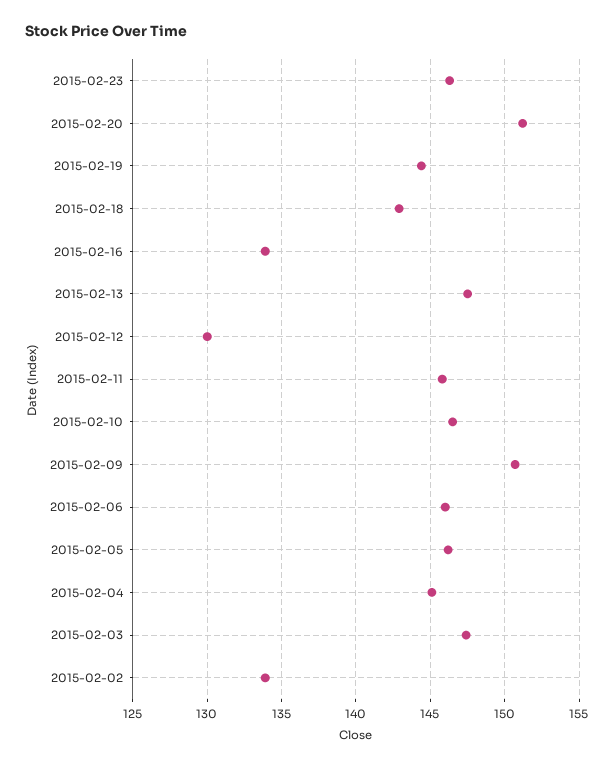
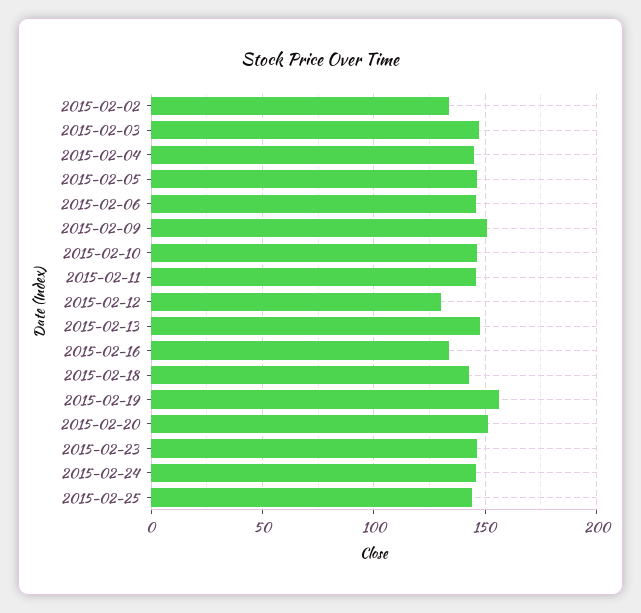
2015-02-19: 144.5 -> 155
2015-02-24: none -> 145
2015-02-25: none -> 145

